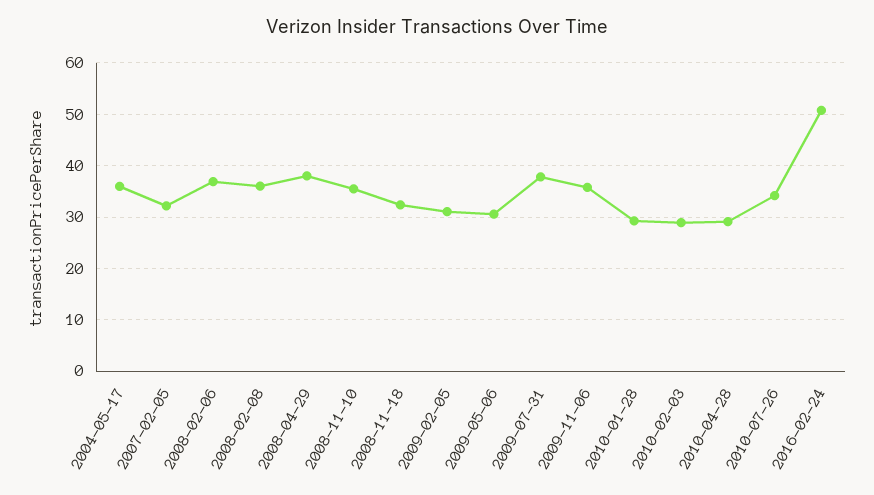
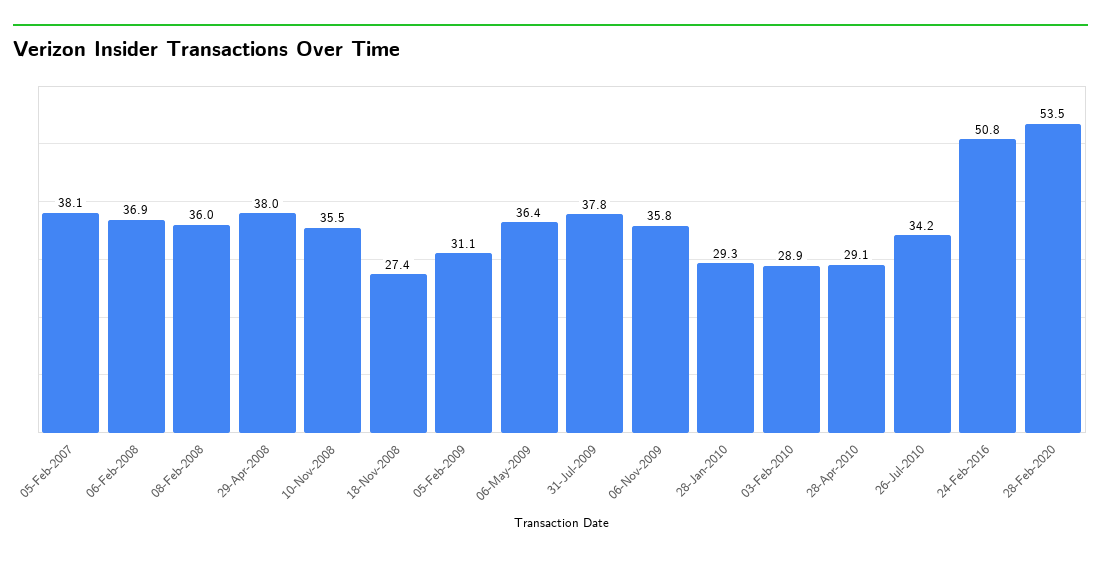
2004-05-17: 36 -> none
2007-02-05: 32 -> 38.1
2008-11-18: 32 -> 27.4
2009-05-06: 30 -> 36.4
28-Feb-2020: none -> 53.5

